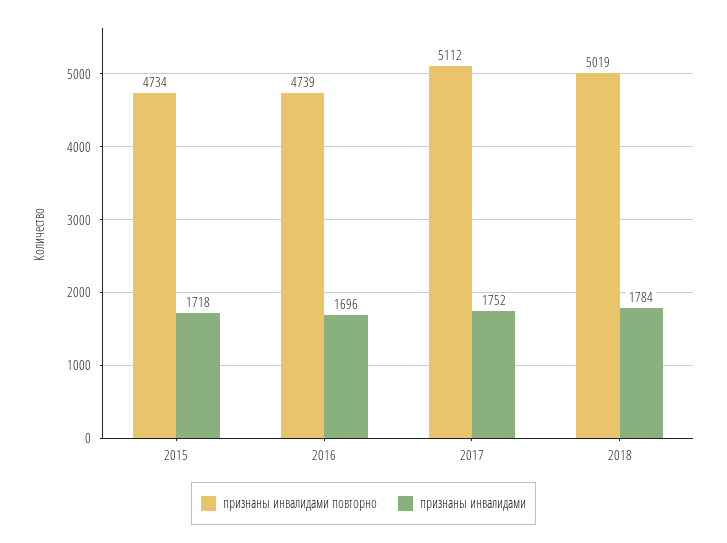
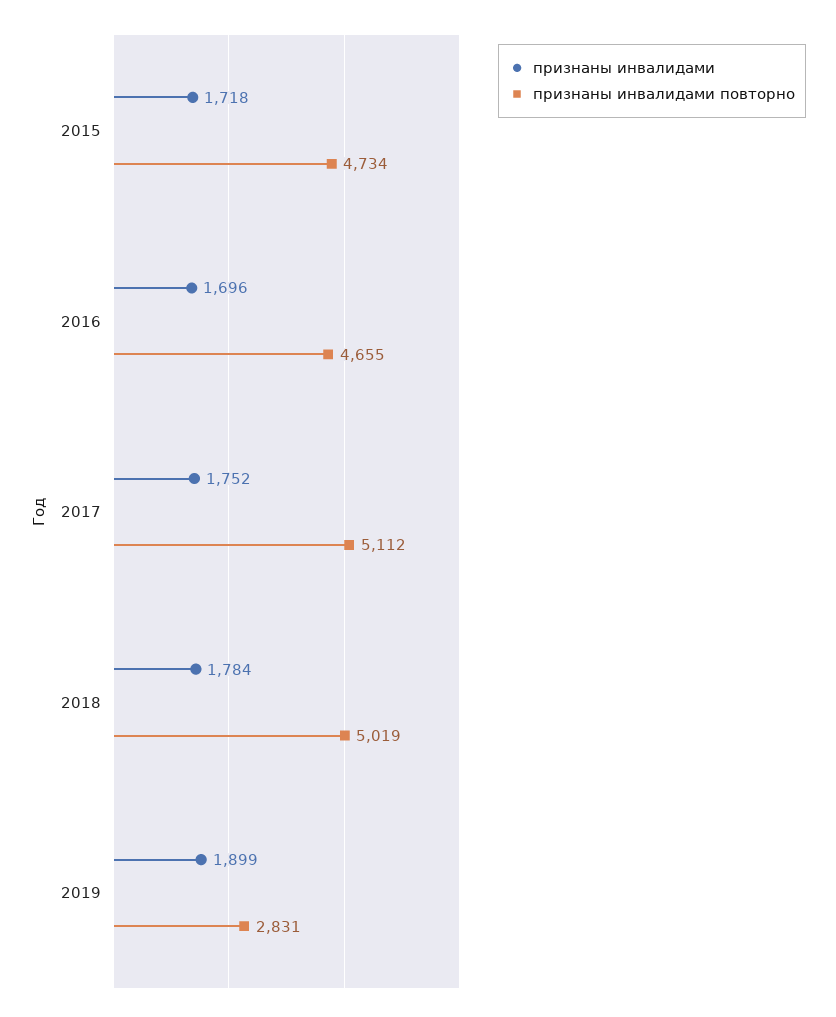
признаны инвалидами повторно, 2016: 4739 -> 4655
признаны инвалидами, 2019: none -> 1899
признаны инвалидами повторно, 2019: none -> 2831

